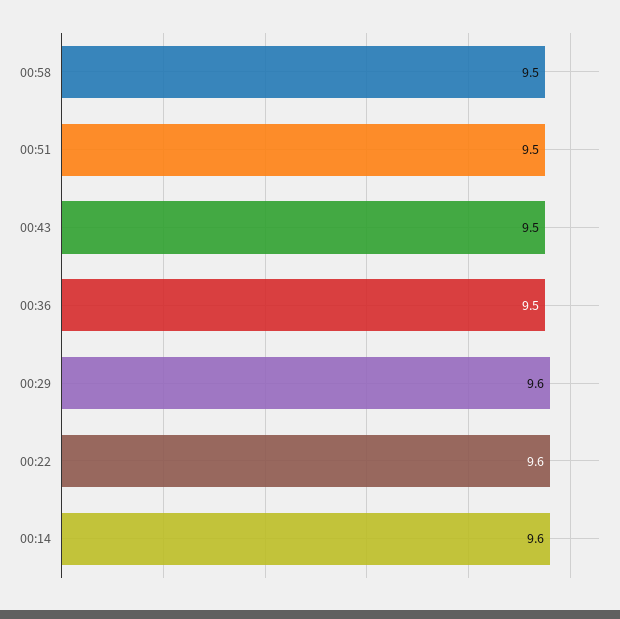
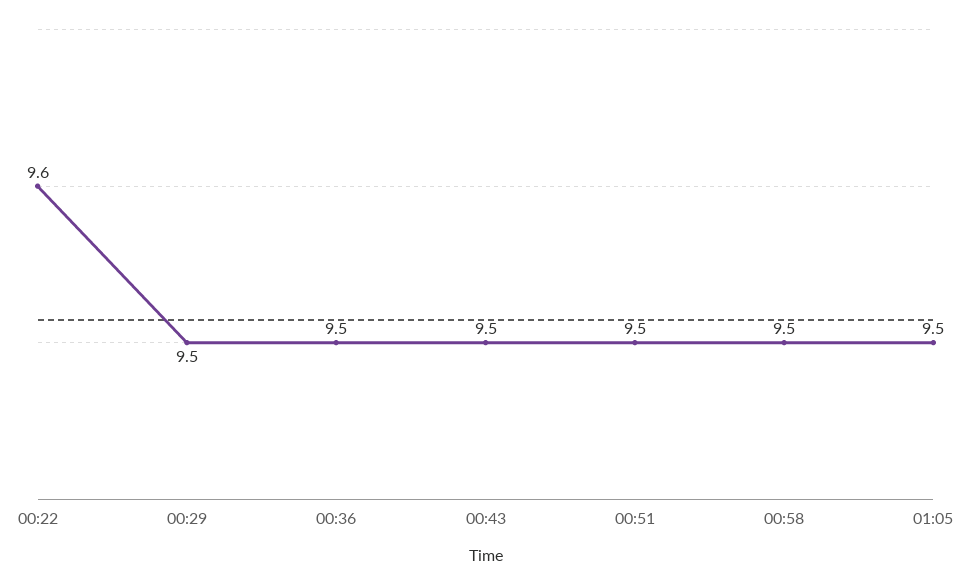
00:29: 9.6 -> 9.5
00:14: 9.6 -> none
01:05: none -> 9.5

